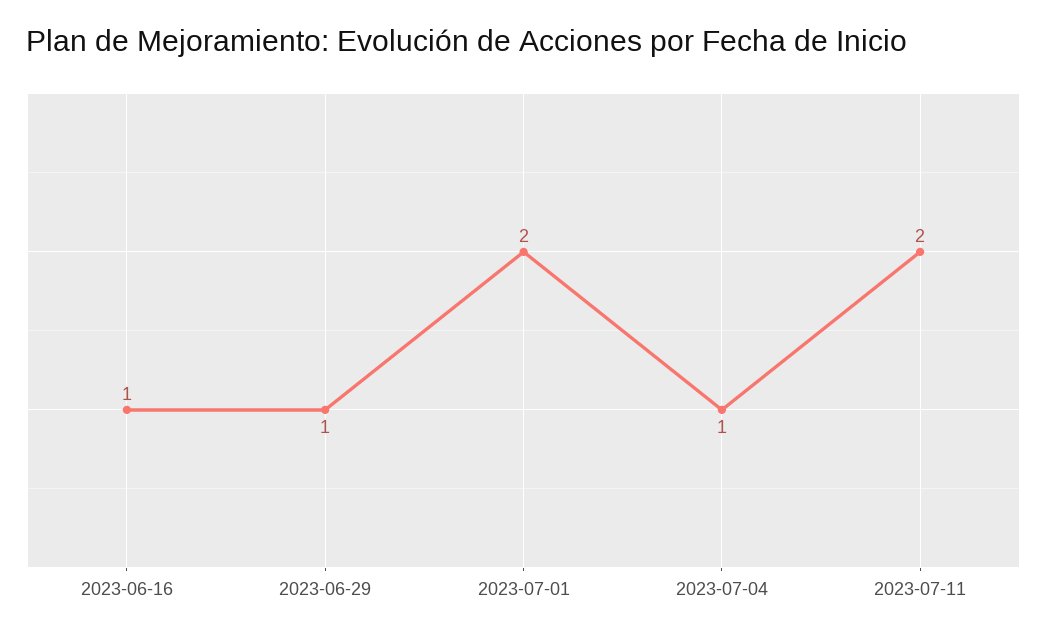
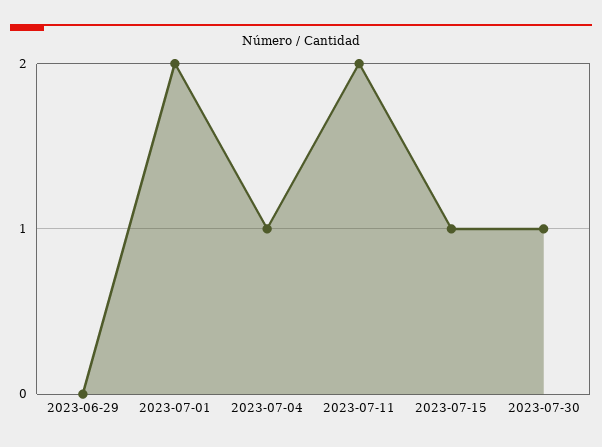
2023-06-16: 1 -> none
2023-06-29: 1 -> 0
2023-07-15: none -> 1
2023-07-30: none -> 1

